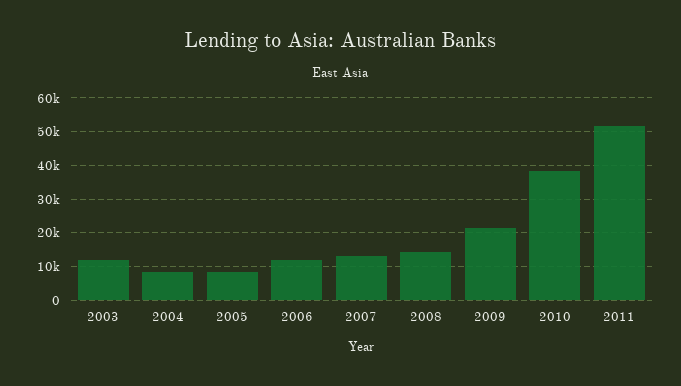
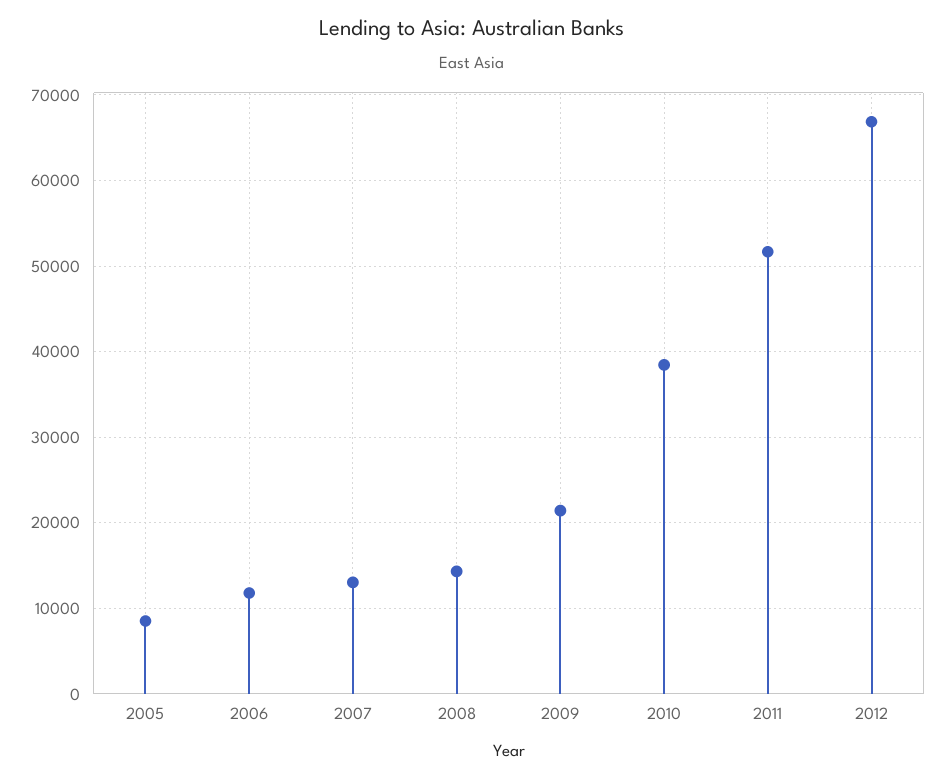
2003: 12000 -> none
2004: 8000 -> none
2012: none -> 67000

